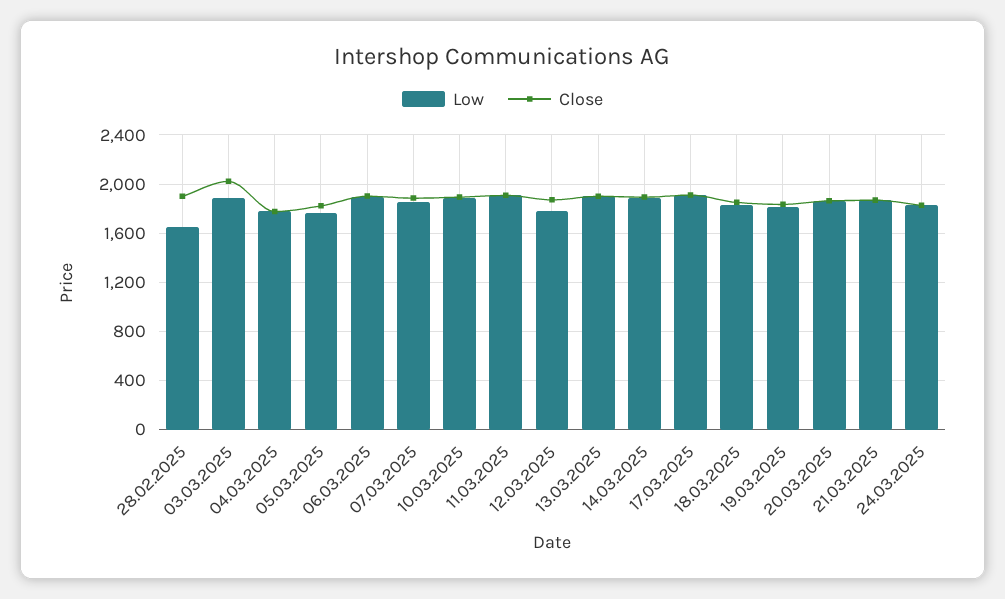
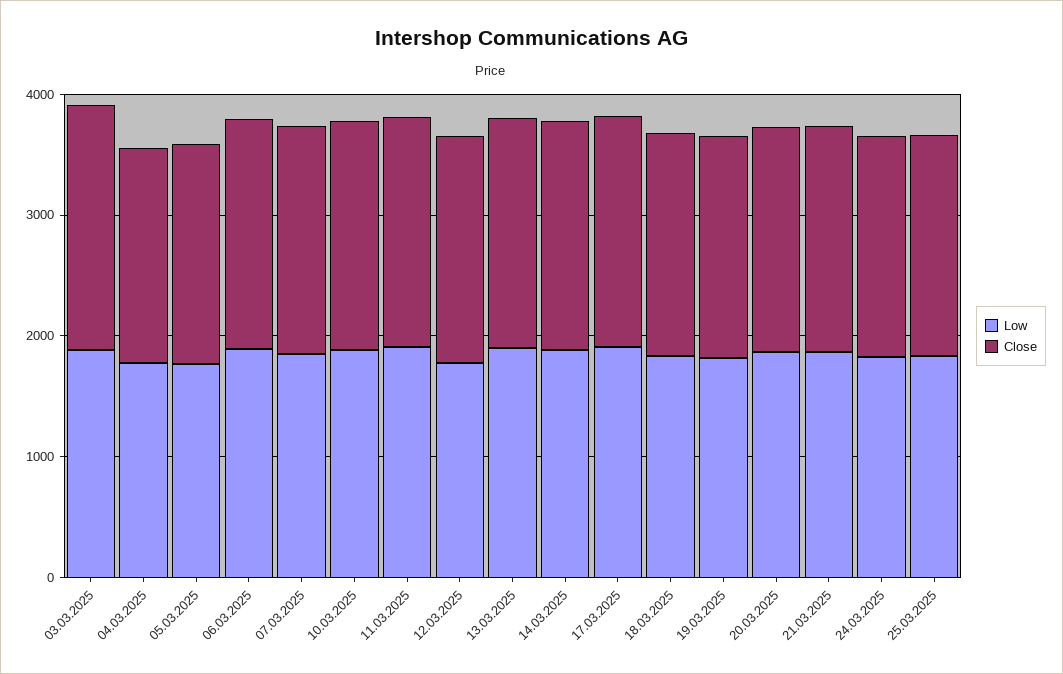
Low, 28.02.2025: 1650 -> none
Close, 28.02.2025: 1900 -> none
Low, 25.03.2025: none -> 1800
Close, 25.03.2025: none -> 1800

